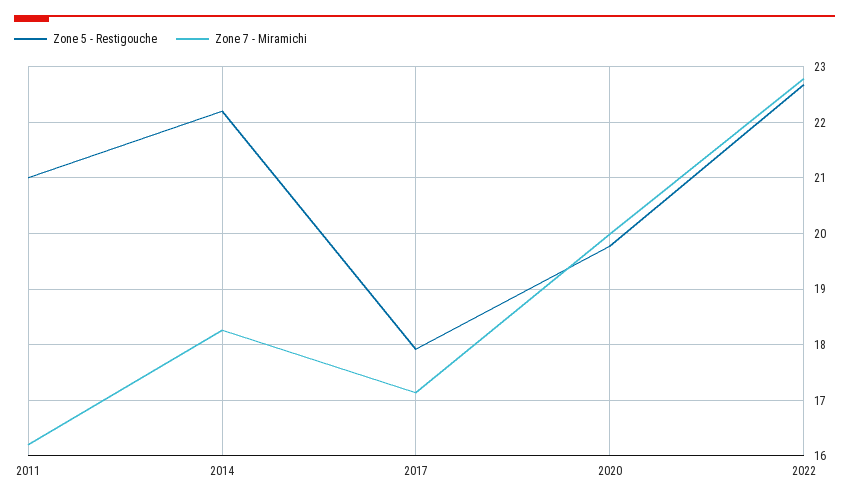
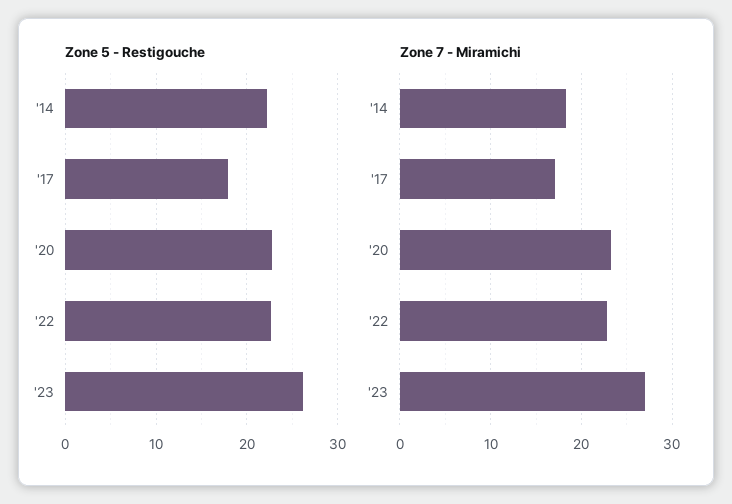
Zone 5 - Restigouche, 2011: 21 -> none
Zone 7 - Miramichi, 2011: 16.2 -> none
Zone 5 - Restigouche, 2020: 19.8 -> 23
Zone 7 - Miramichi, 2020: 20 -> 23
Zone 5 - Restigouche, '23: none -> 26
Zone 7 - Miramichi, '23: none -> 27

